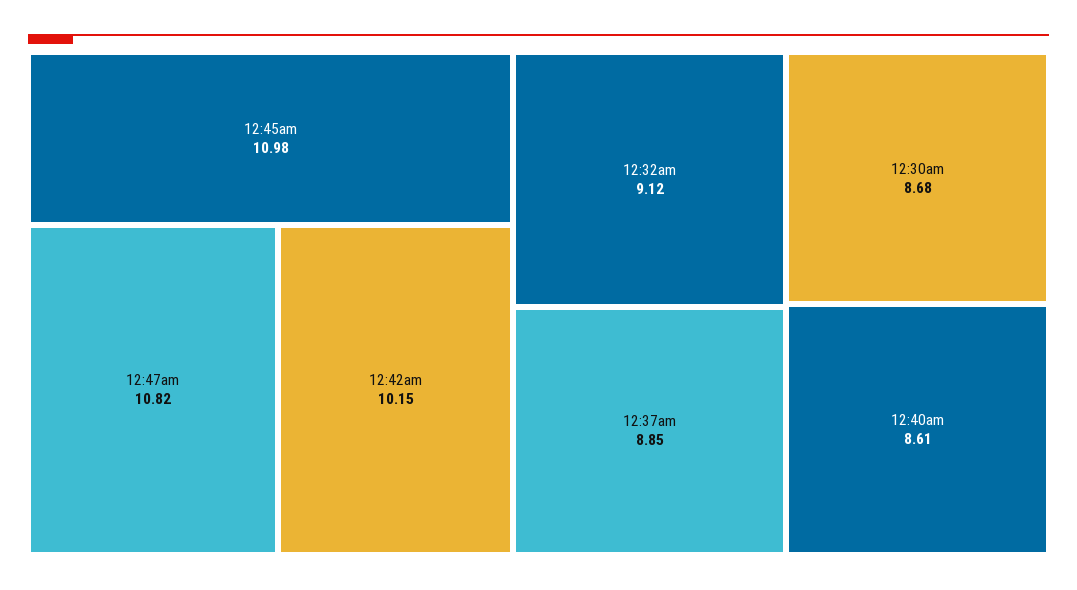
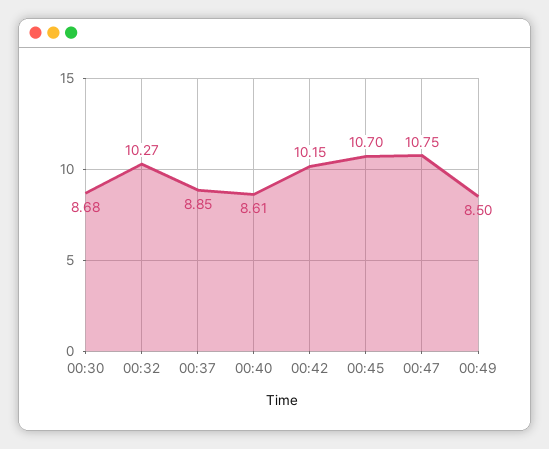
12:45am: 10.98 -> 10.7
12:47am: 10.82 -> 10.75
12:32am: 9.12 -> 10.27
00:49: none -> 8.5

